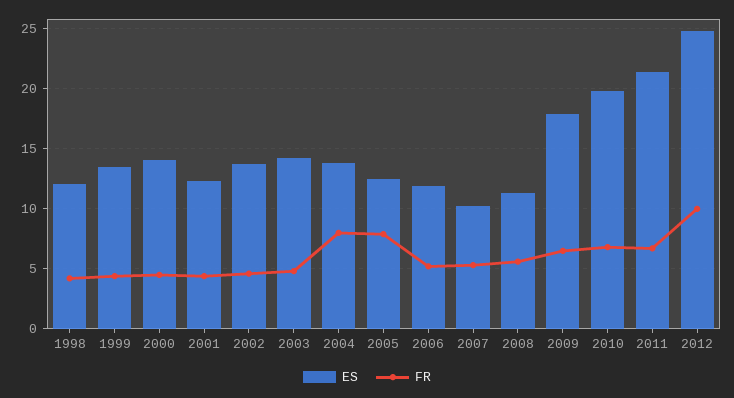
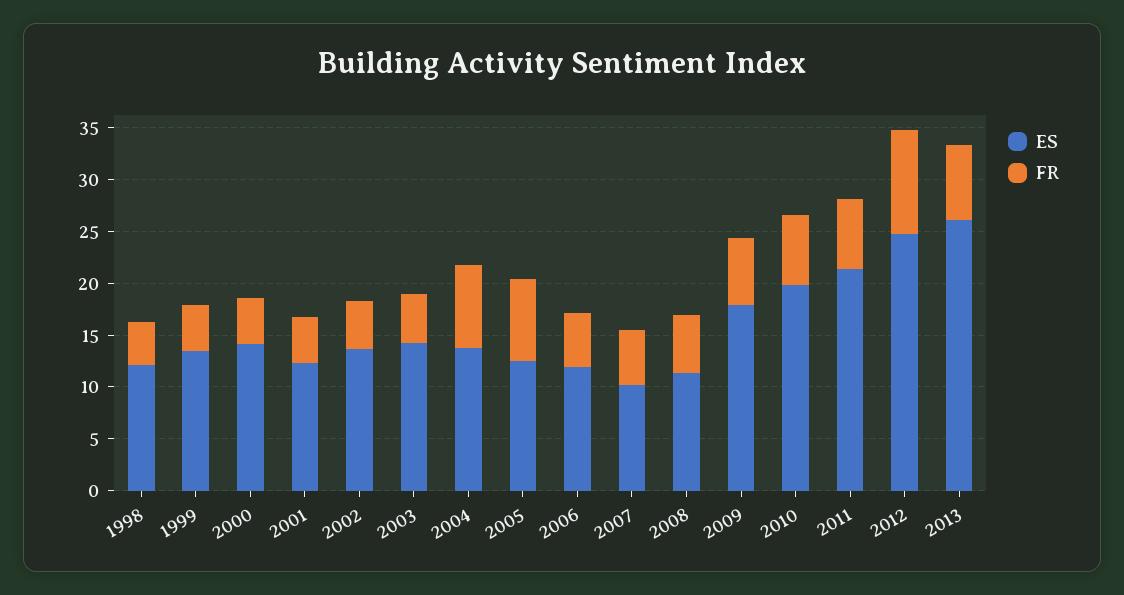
ES, 2013: none -> 26
FR, 2013: none -> 7

